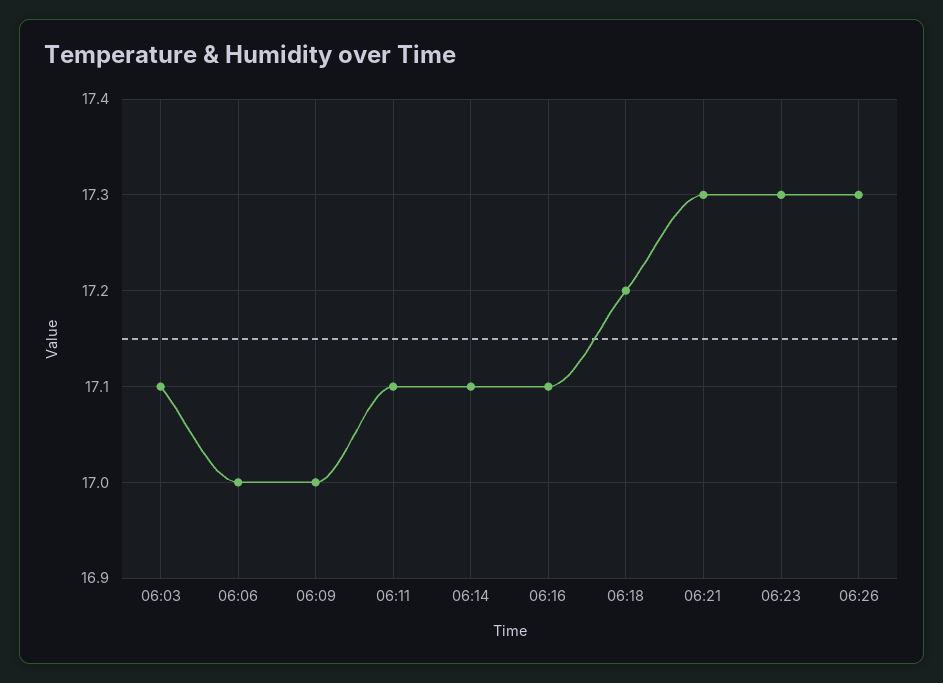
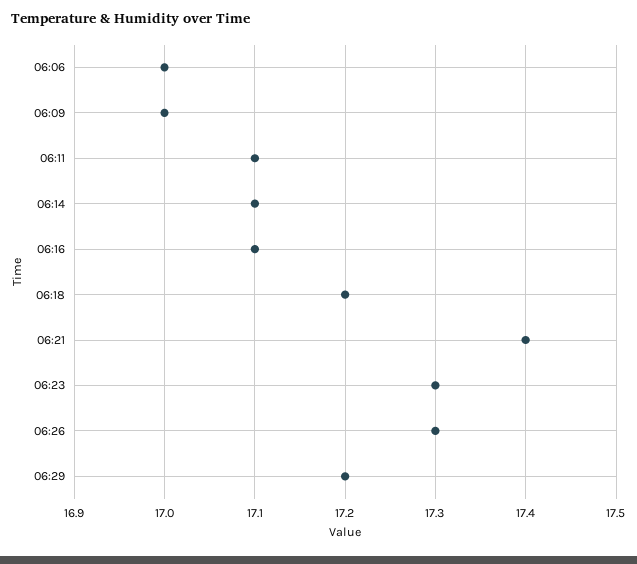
06:03: 17.1 -> none
06:21: 17.3 -> 17.4
06:29: none -> 17.2

